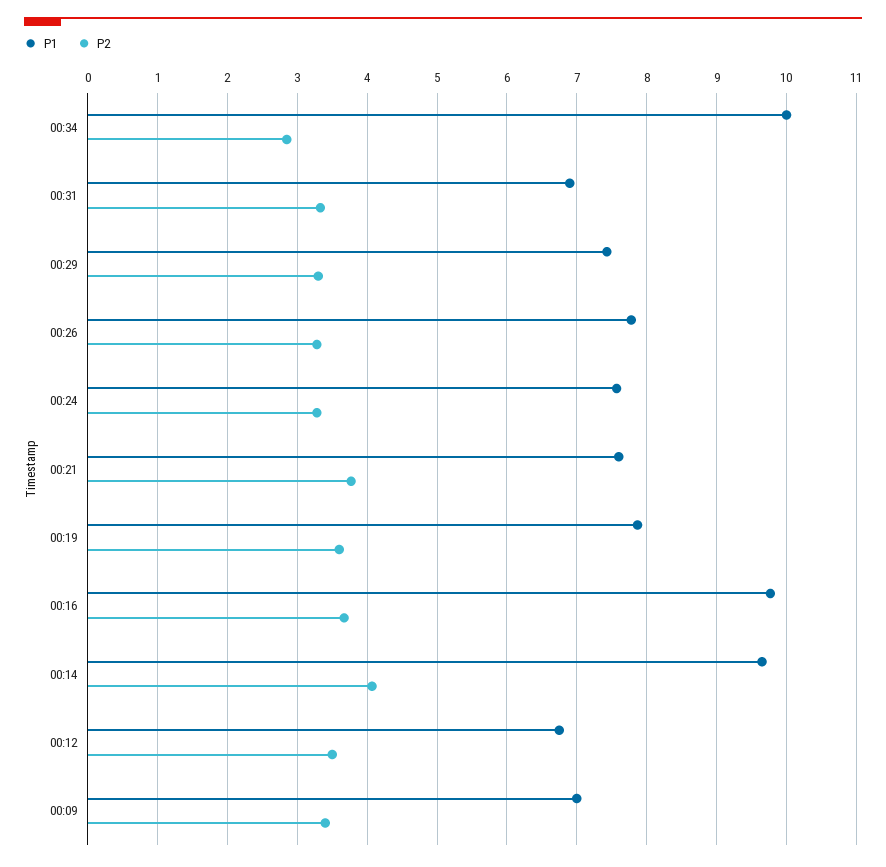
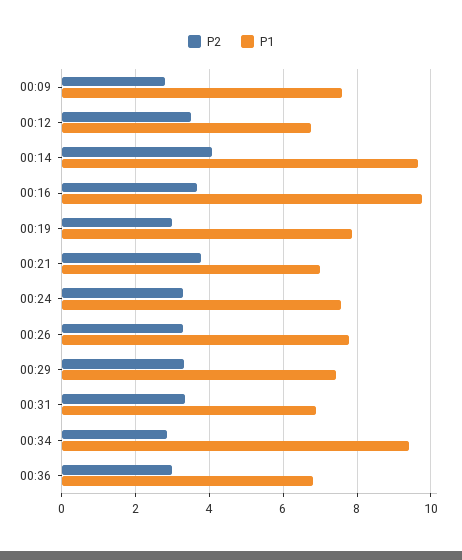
P1, 00:34: 10 -> 9.4
P1, 00:21: 7.6 -> 7
P2, 00:19: 3.6 -> 3
P1, 00:09: 7 -> 7.6
P2, 00:09: 3.4 -> 2.8
P2, 00:36: none -> 3
P1, 00:36: none -> 6.8

